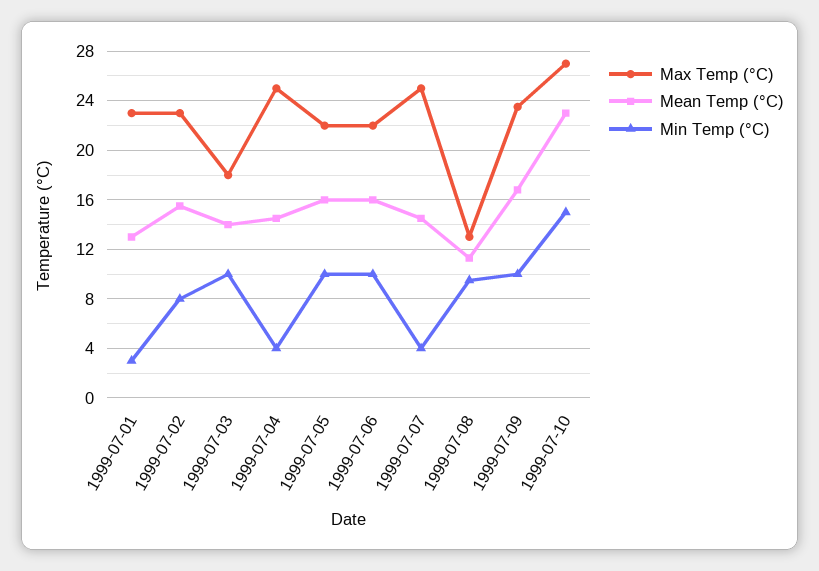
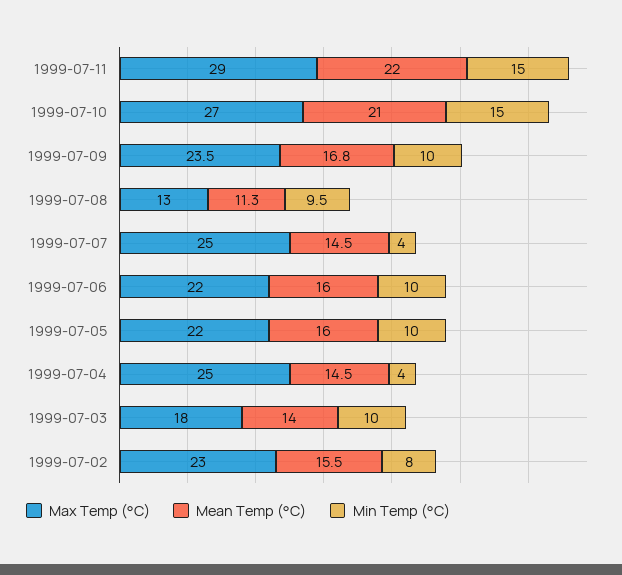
Max Temp (°C), 1999-07-01: 23 -> none
Mean Temp (°C), 1999-07-01: 13 -> none
Min Temp (°C), 1999-07-01: 3 -> none
Mean Temp (°C), 1999-07-10: 23 -> 21
Max Temp (°C), 1999-07-11: none -> 29
Mean Temp (°C), 1999-07-11: none -> 22
Min Temp (°C), 1999-07-11: none -> 15

